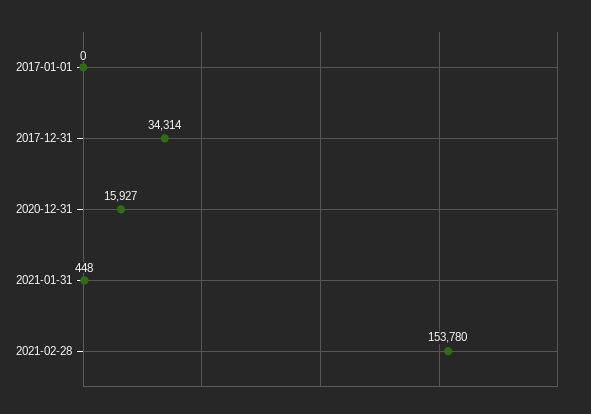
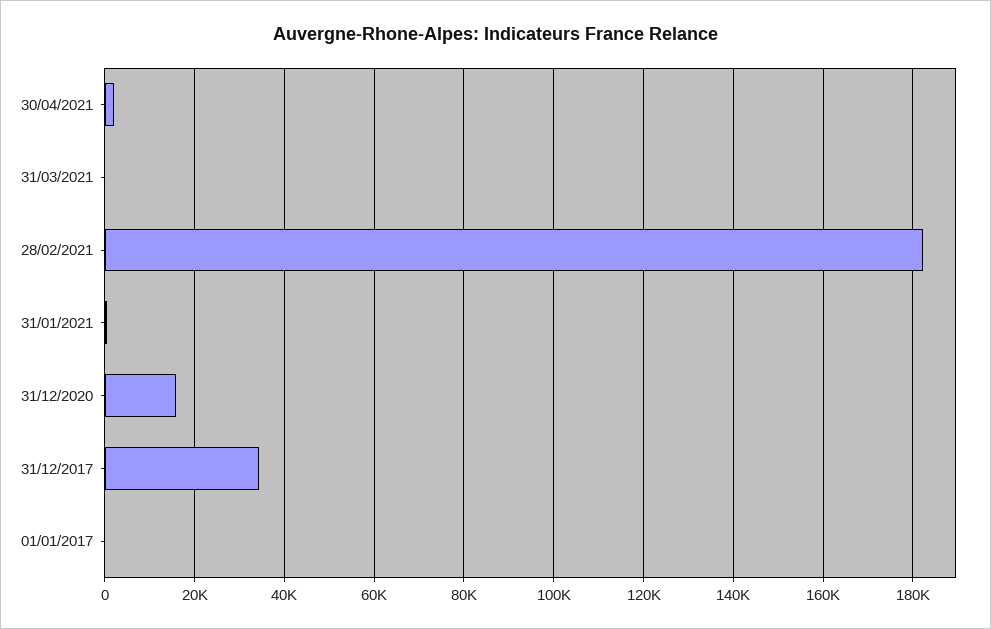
2021-02-28: 153780 -> 182000
30/04/2021: none -> 2000
31/03/2021: none -> 0

